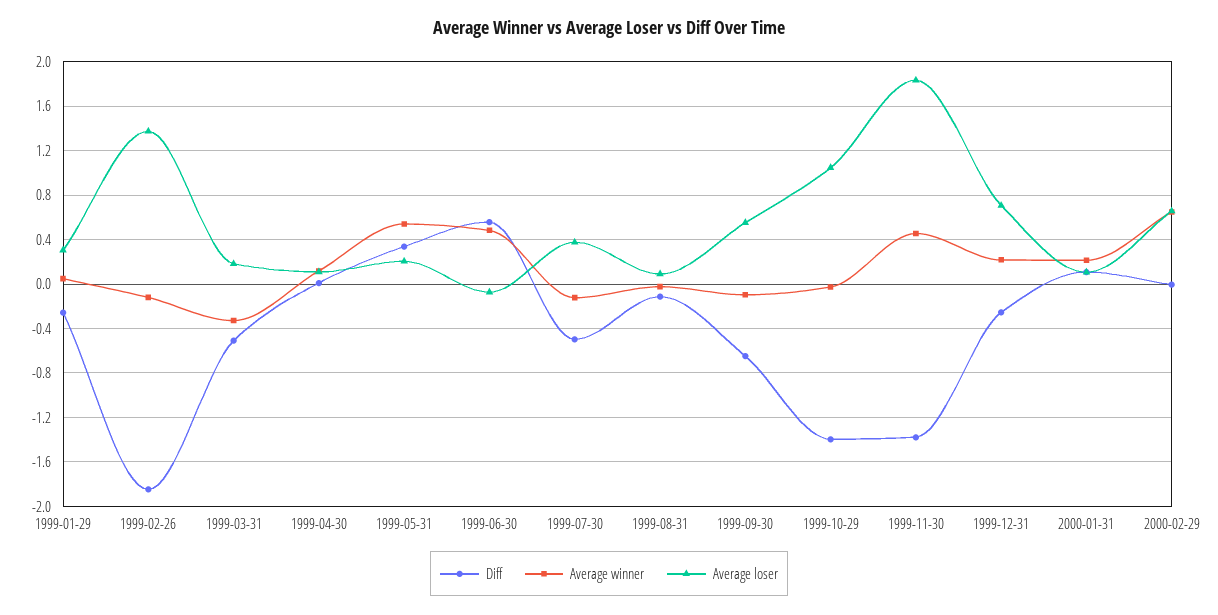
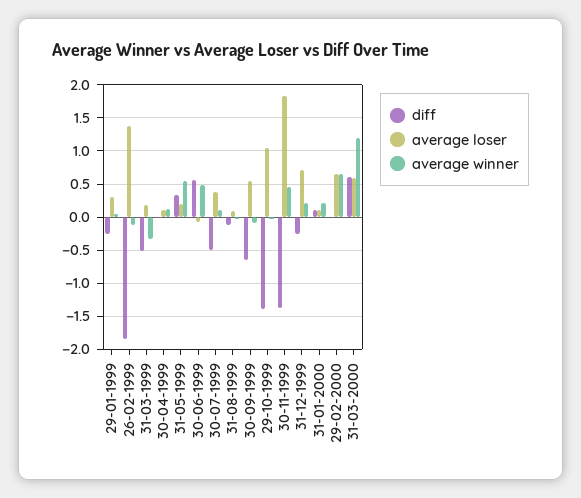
Average winner, 1999-07-30: -0.1 -> 0.1
Diff, 31-03-2000: none -> 0.6
Average loser, 31-03-2000: none -> 0.6
Average winner, 31-03-2000: none -> 1.2

